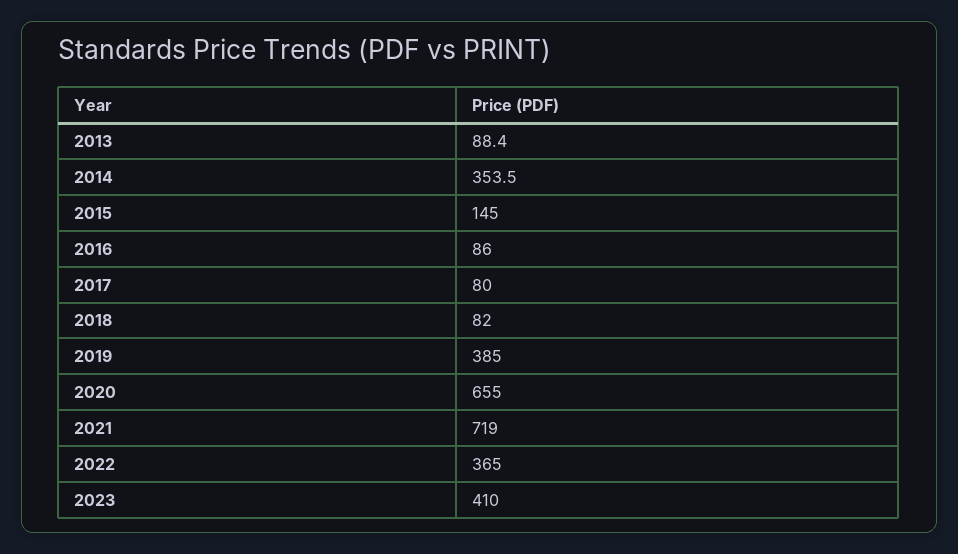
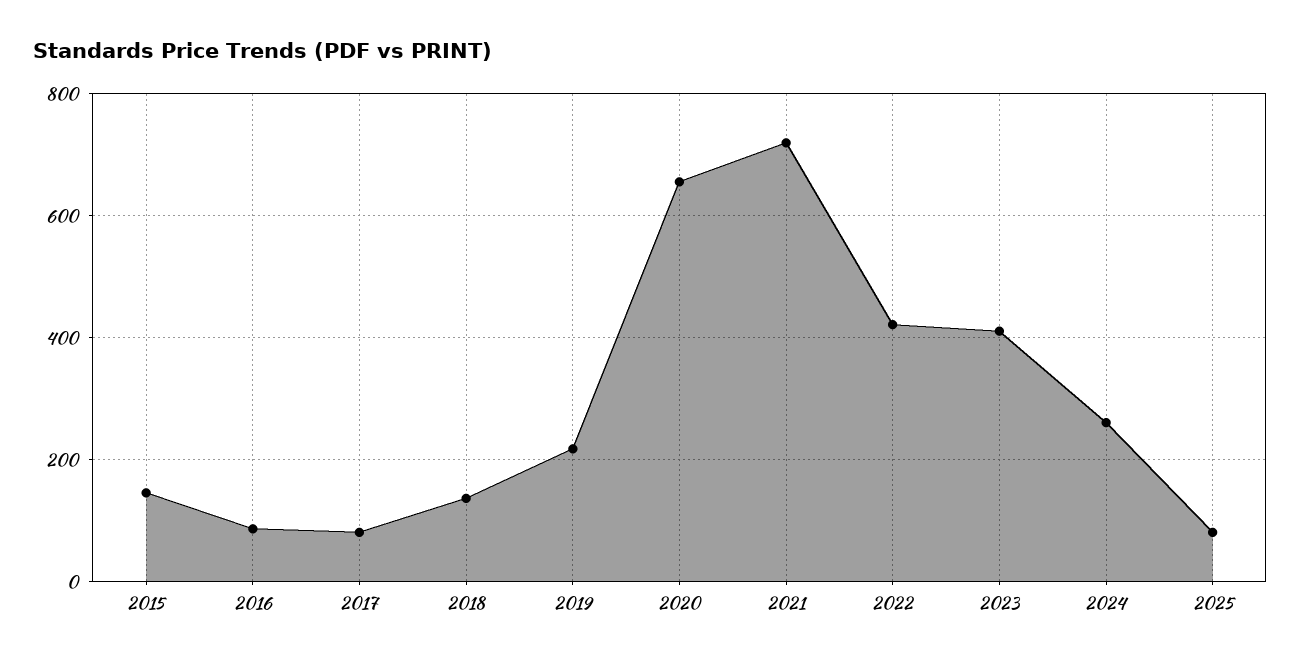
2013: 88.4 -> none
2014: 353.5 -> none
2018: 82 -> 140
2019: 385 -> 220
2022: 365 -> 420
2024: none -> 260
2025: none -> 80

